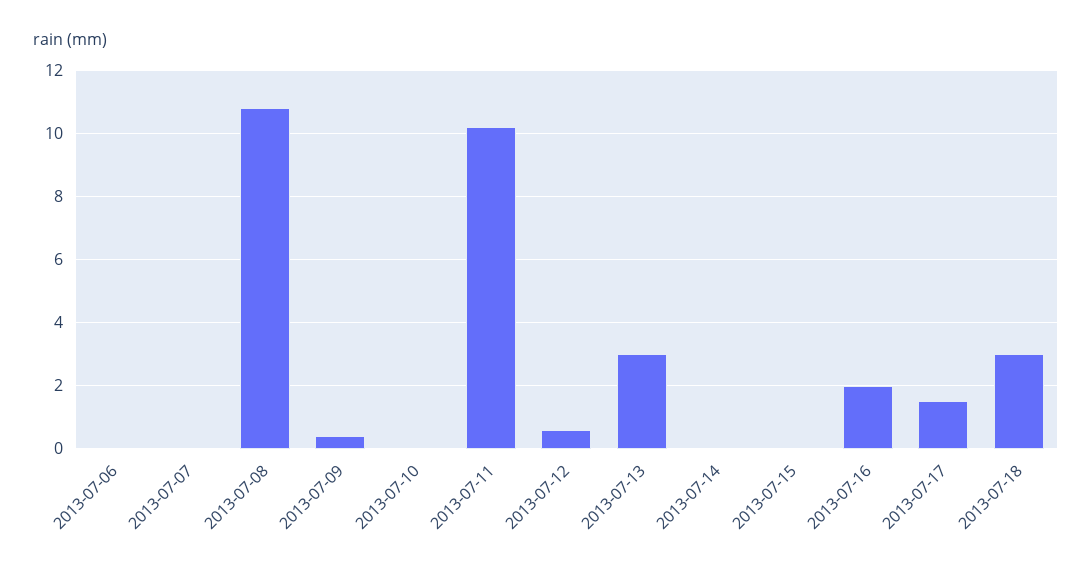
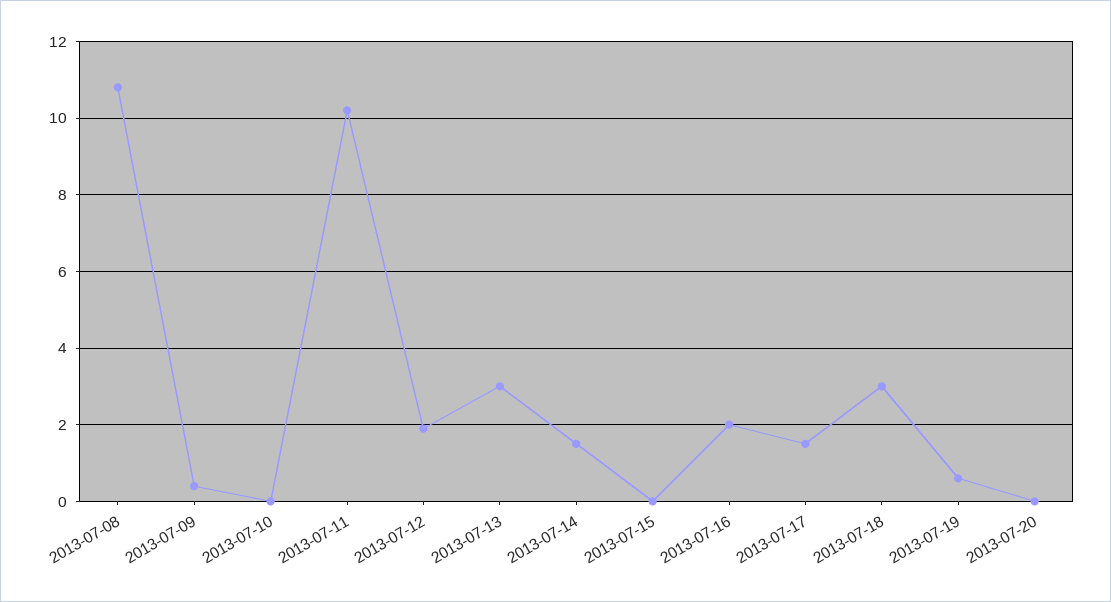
2013-07-06: 0 -> none
2013-07-07: 0 -> none
2013-07-12: 0.5 -> 2
2013-07-14: 0 -> 1.5
2013-07-19: none -> 0.5
2013-07-20: none -> 0

